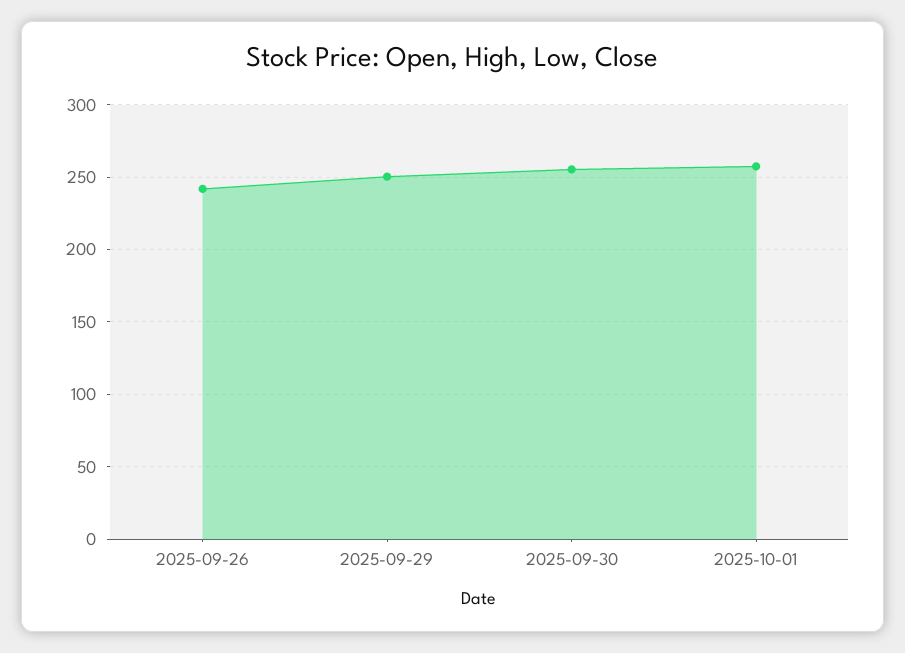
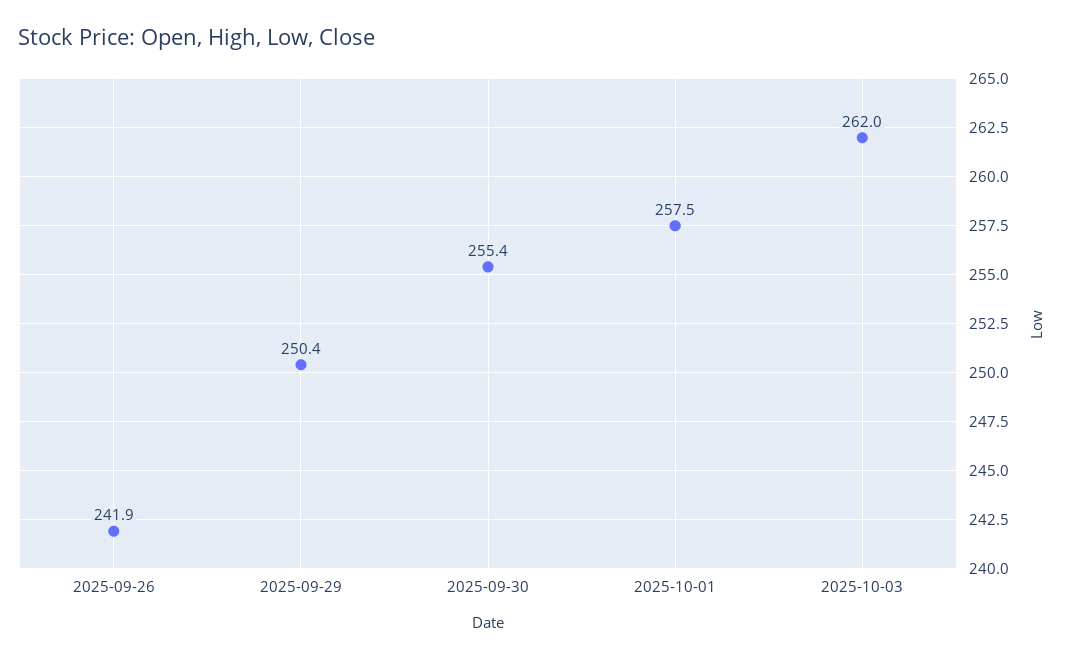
2025-10-03: none -> 262

